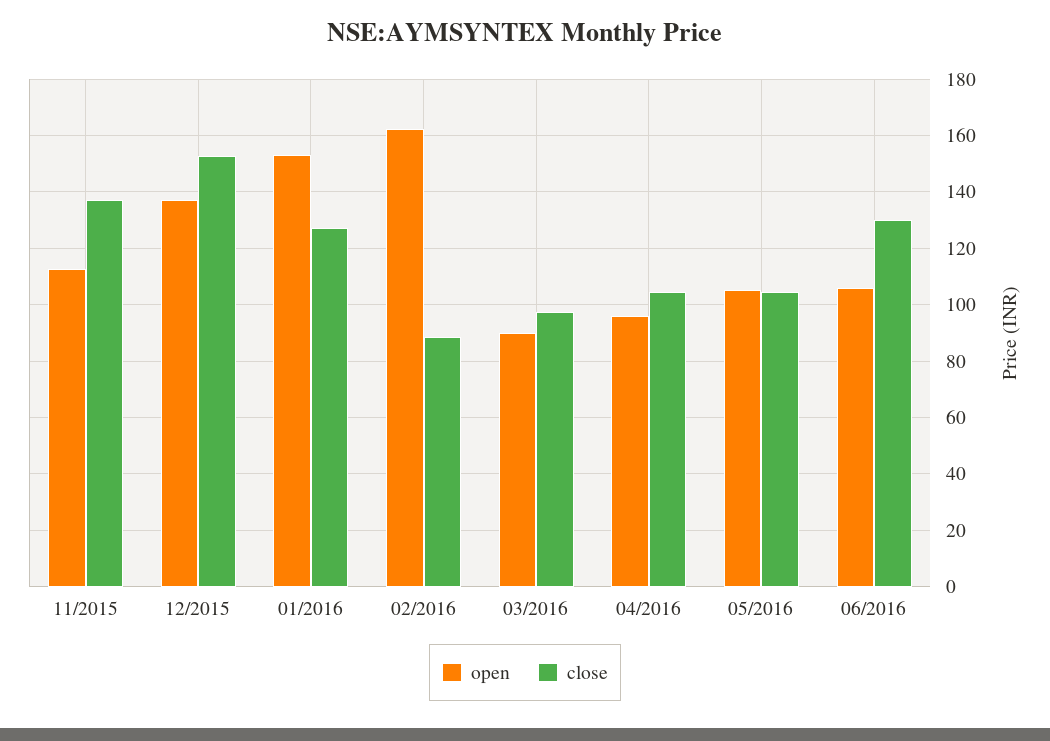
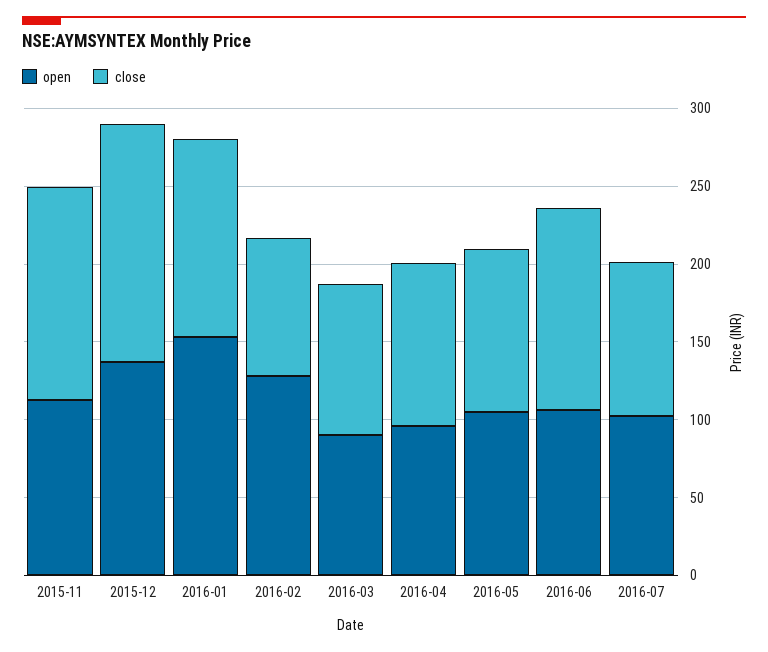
open, 02/2016: 162.5 -> 130
open, 2016-07: none -> 100
close, 2016-07: none -> 100

